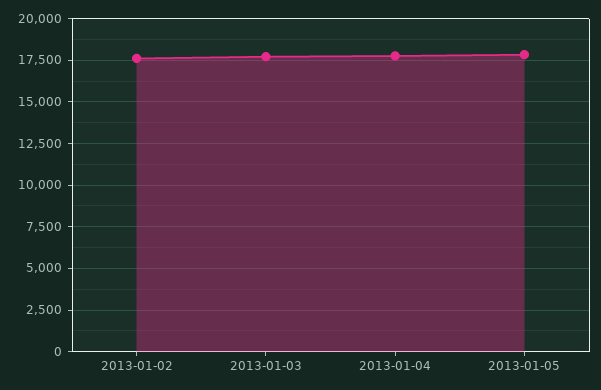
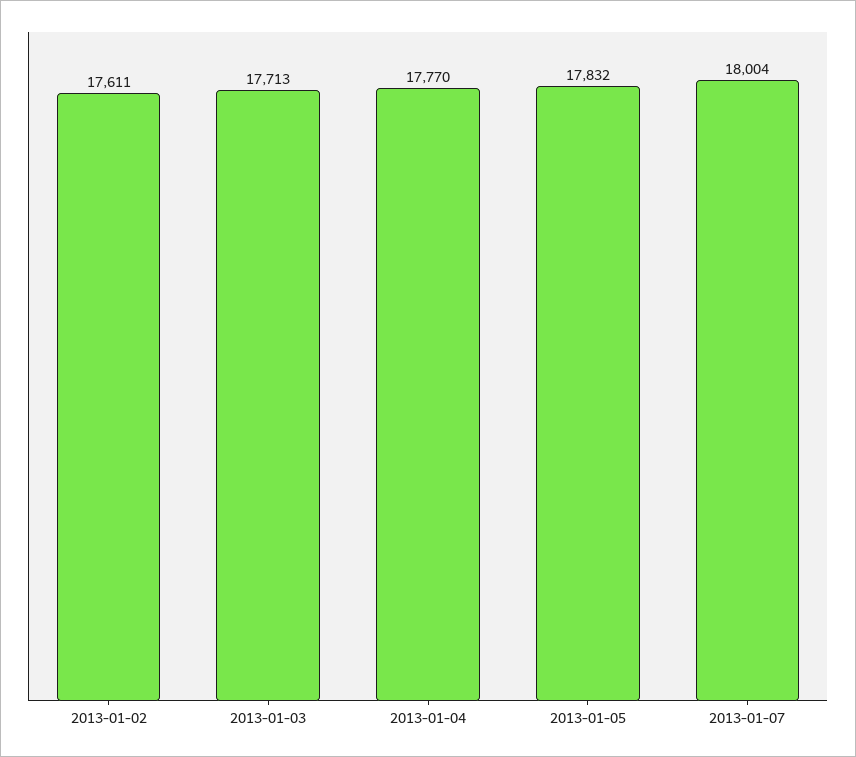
2013-01-07: none -> 18004

